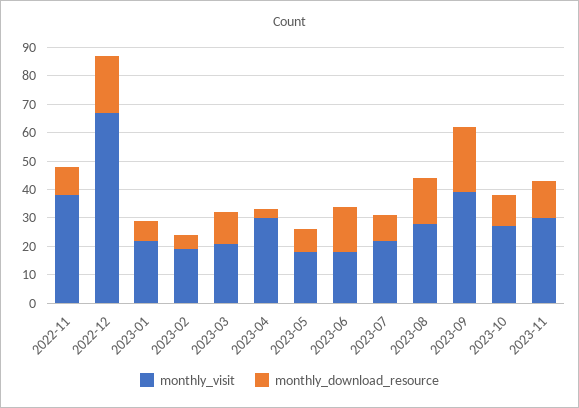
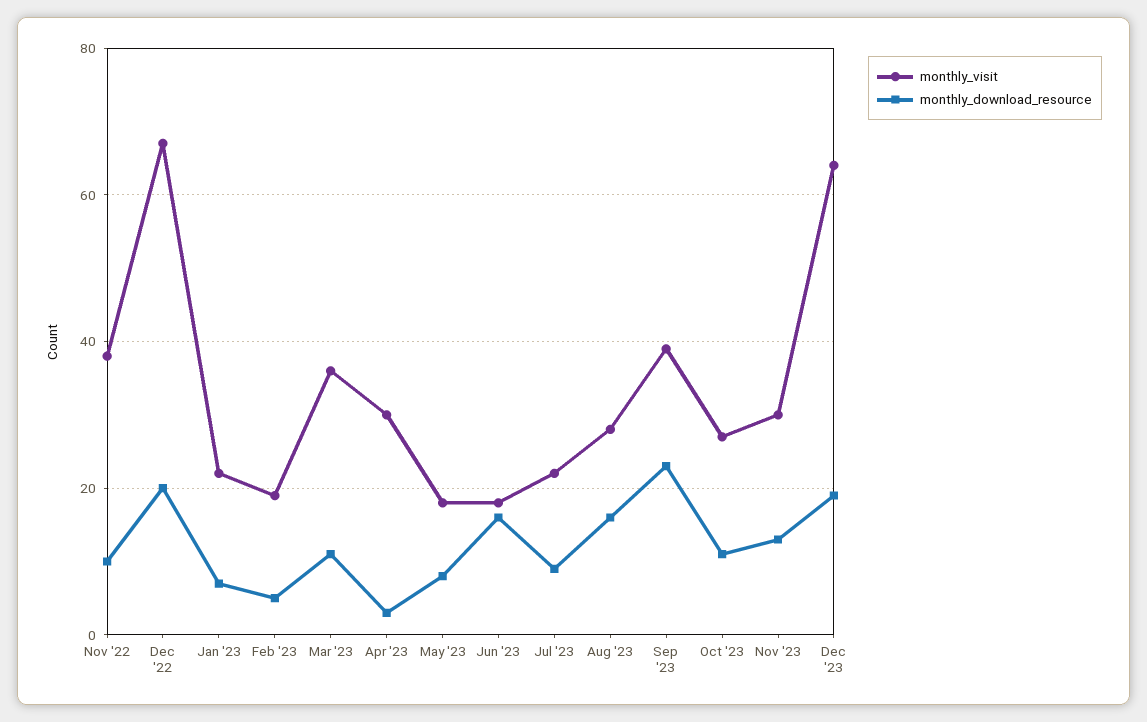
monthly_visit, 2023-03: 20 -> 35
monthly_visit, Dec '23: none -> 65
monthly_download_resource, Dec '23: none -> 20

